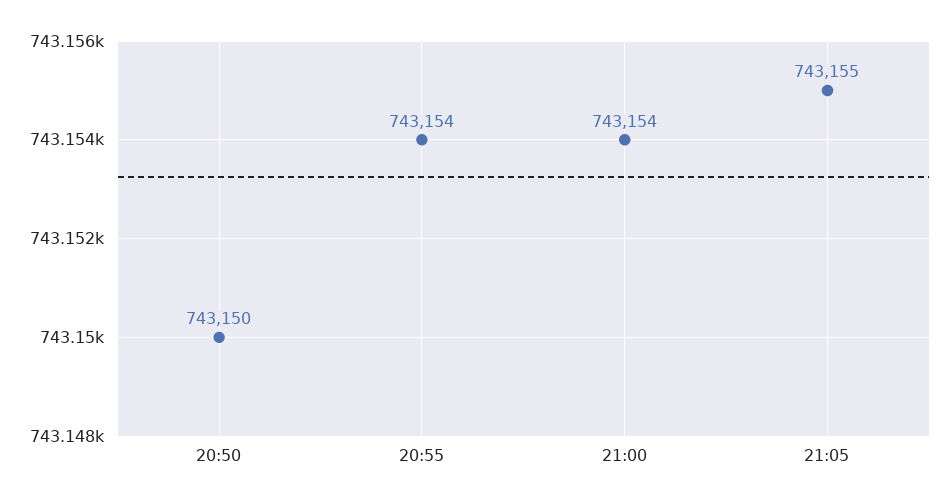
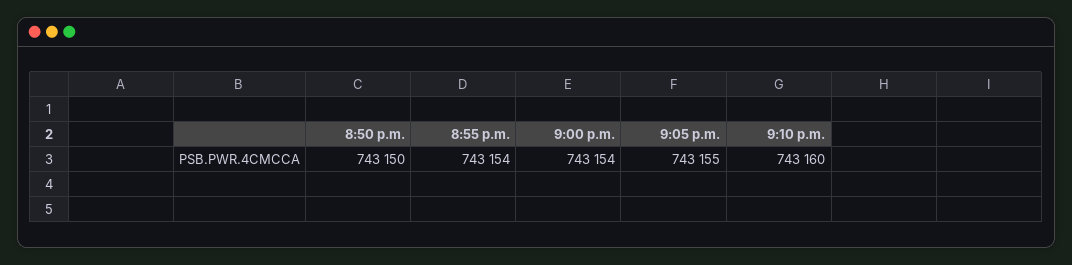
9:10 p.m.: none -> 743160

